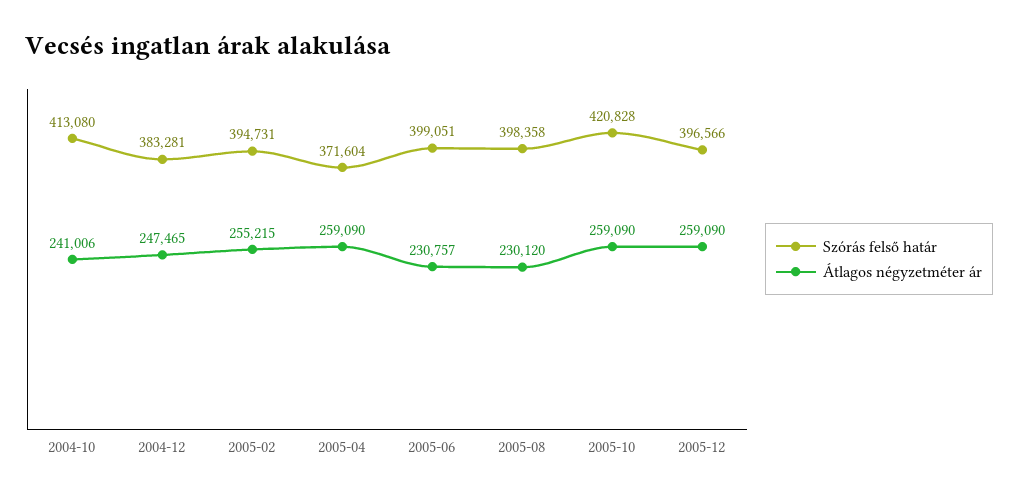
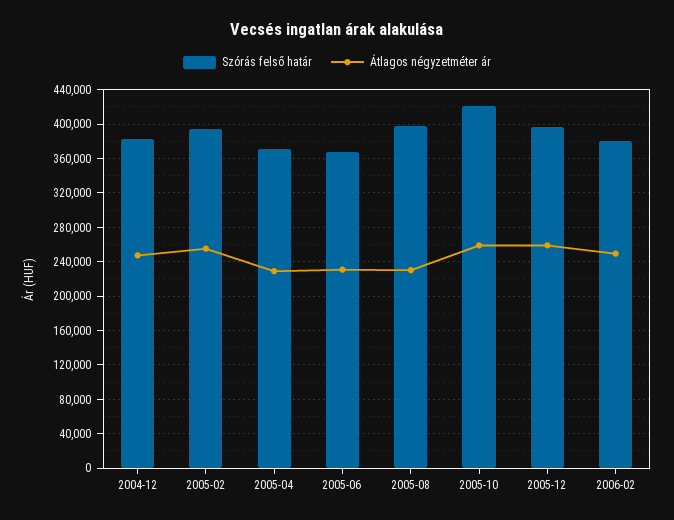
Szórás felső határ, 2004-10: 413080 -> none
Átlagos négyzetméter ár, 2004-10: 241006 -> none
Átlagos négyzetméter ár, 2005-04: 259090 -> 230000
Szórás felső határ, 2005-06: 399051 -> 370000
Szórás felső határ, 2006-02: none -> 380000
Átlagos négyzetméter ár, 2006-02: none -> 250000

